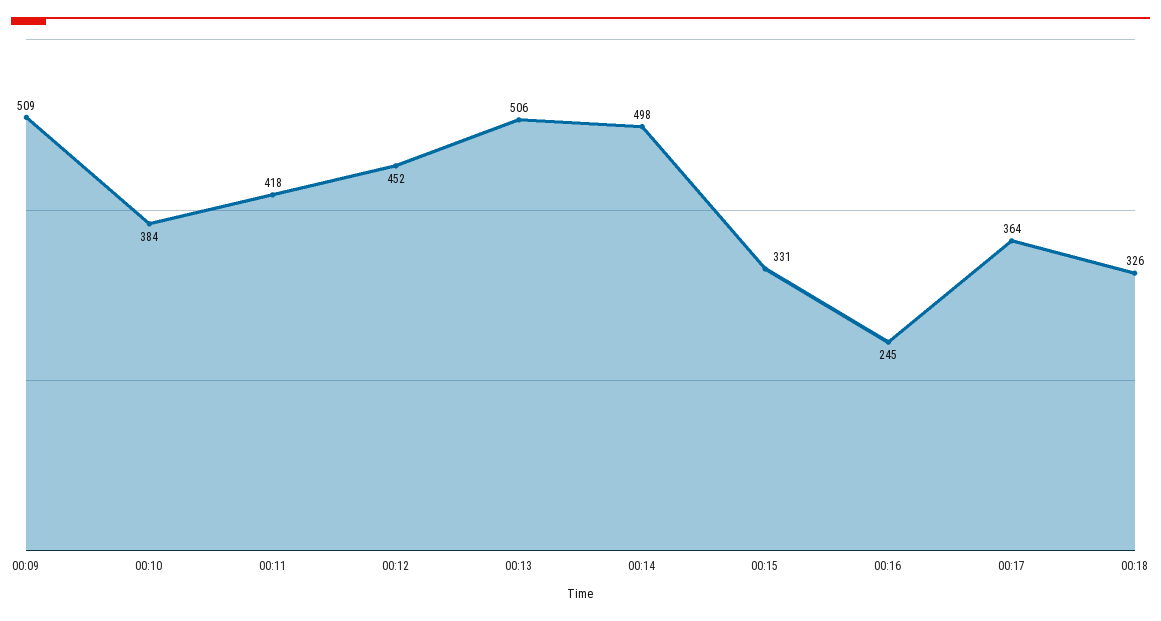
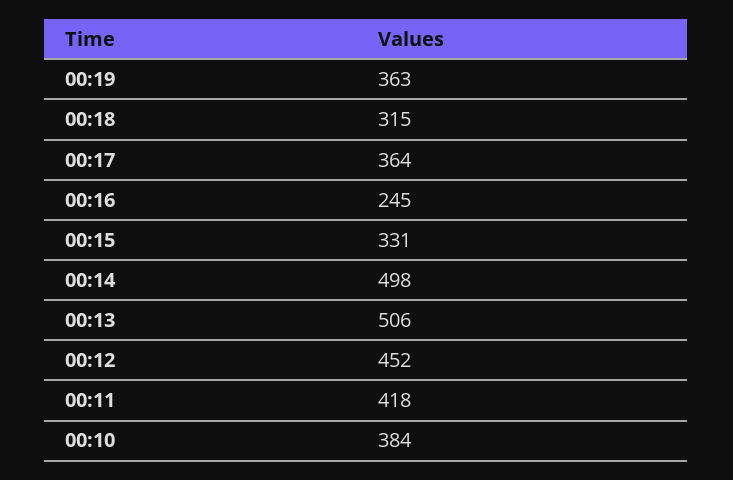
00:09: 509 -> none
00:18: 326 -> 315
00:19: none -> 363

